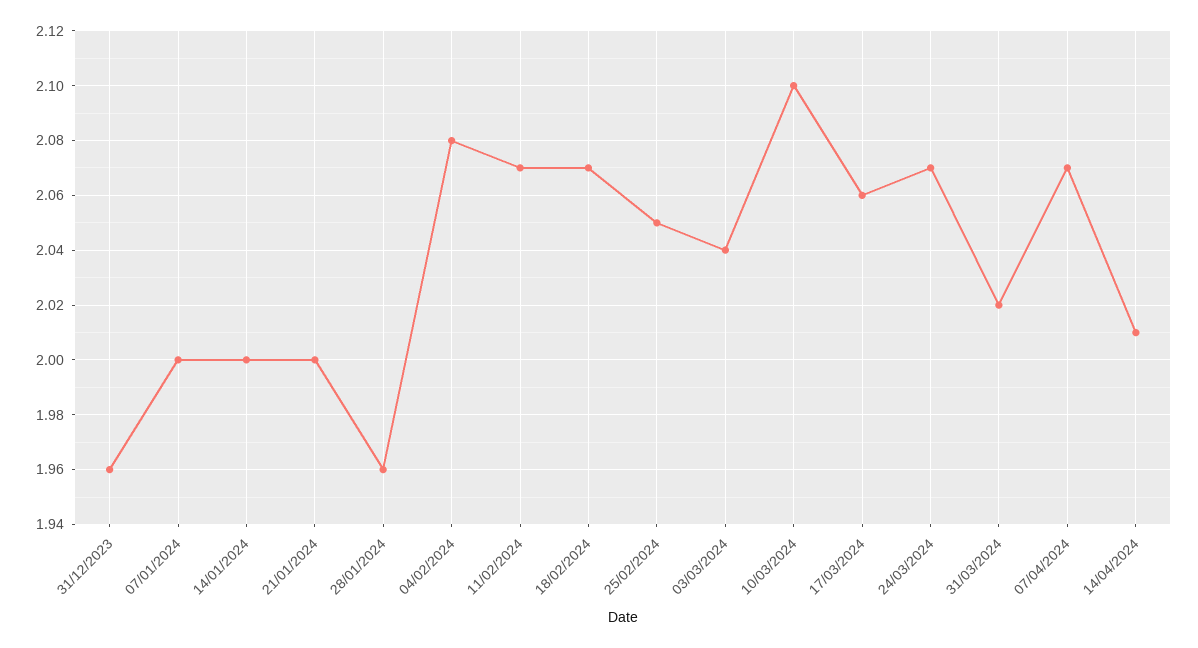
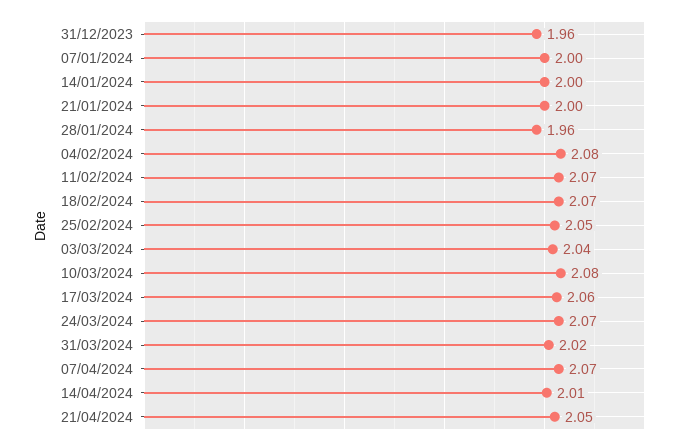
10/03/2024: 2.1 -> 2.08
21/04/2024: none -> 2.05

